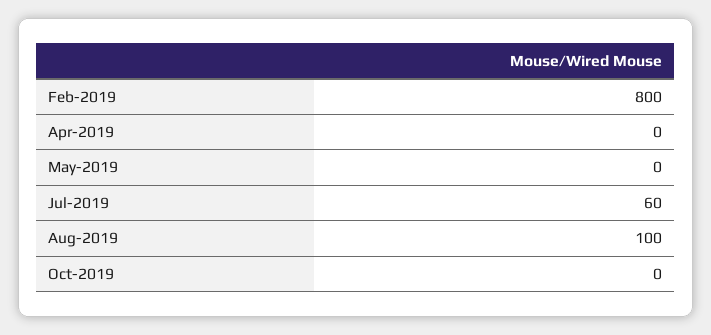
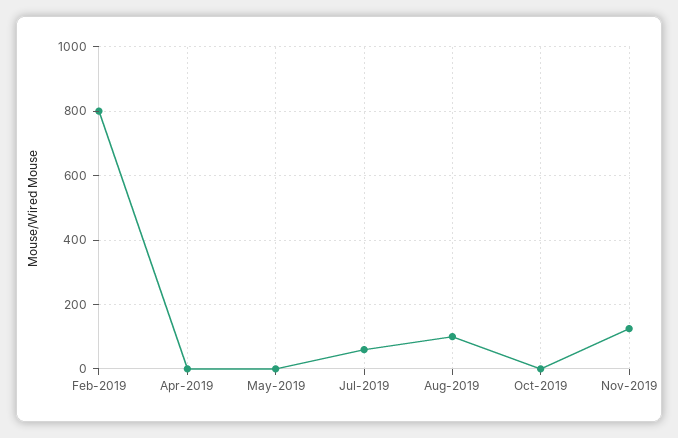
Nov-2019: none -> 120

